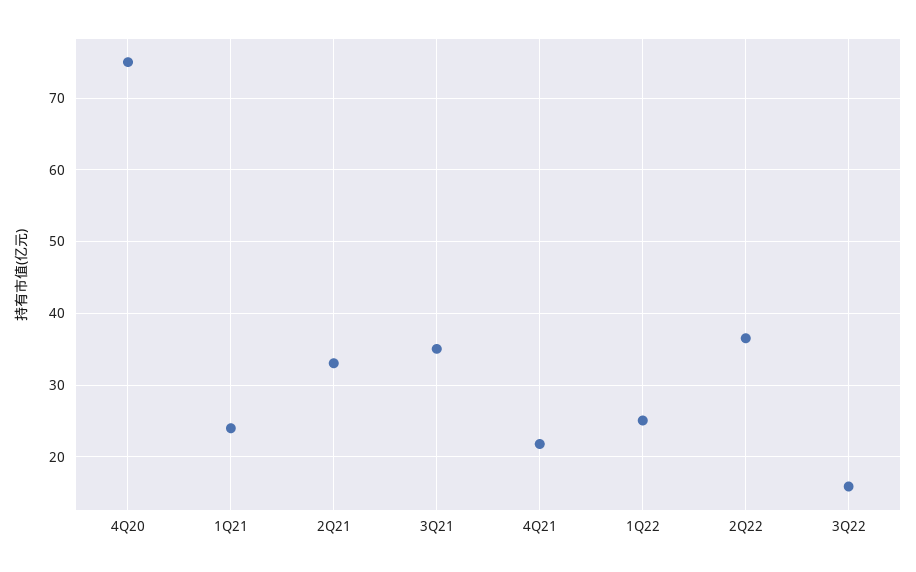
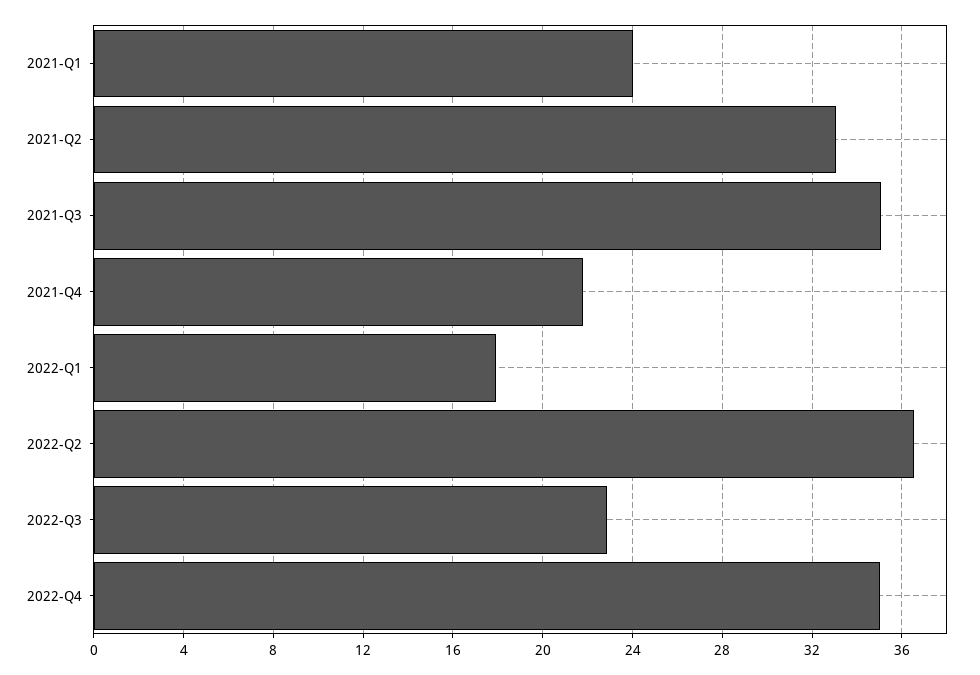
4Q20: 75 -> none
1Q22: 25 -> 18
3Q22: 16 -> 23
2022-Q4: none -> 35

